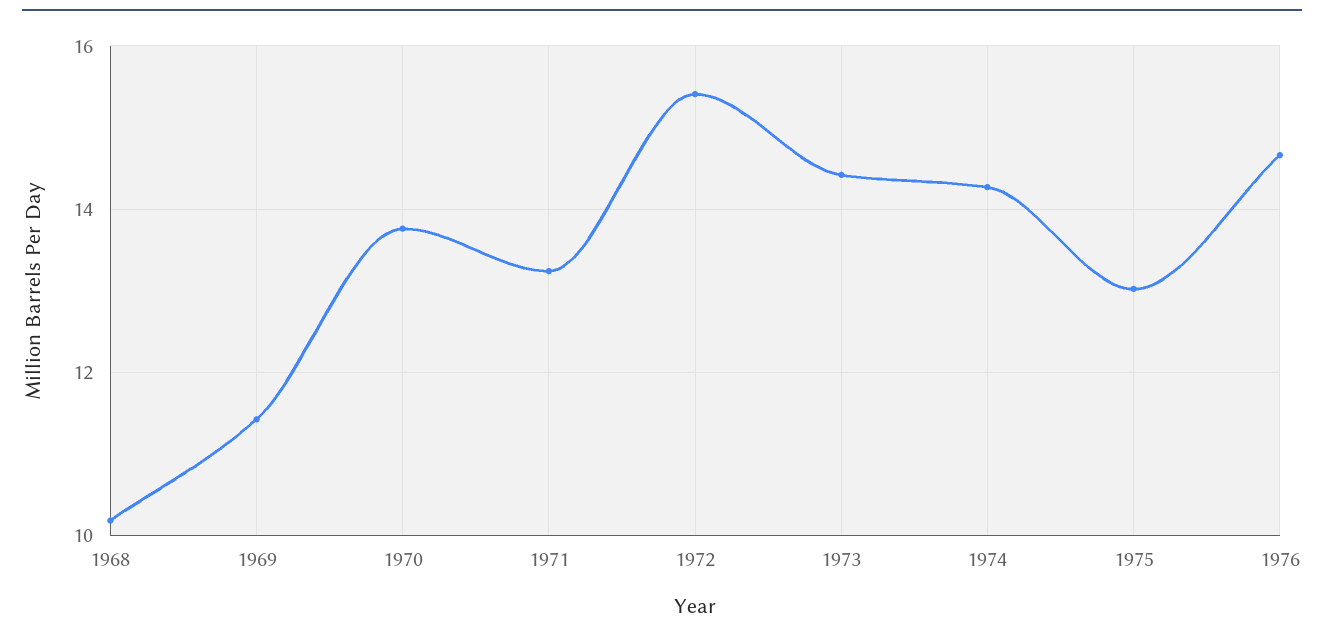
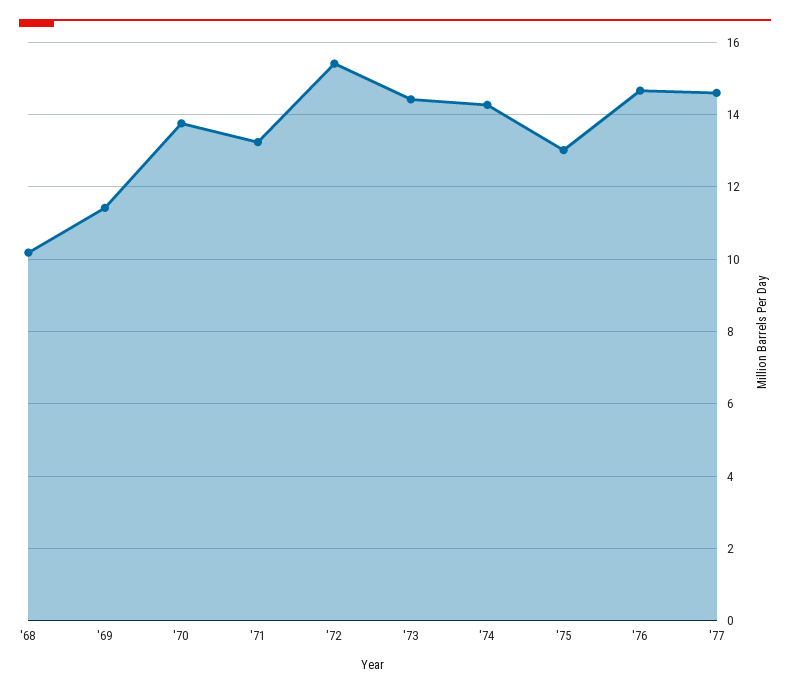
'77: none -> 14.6

